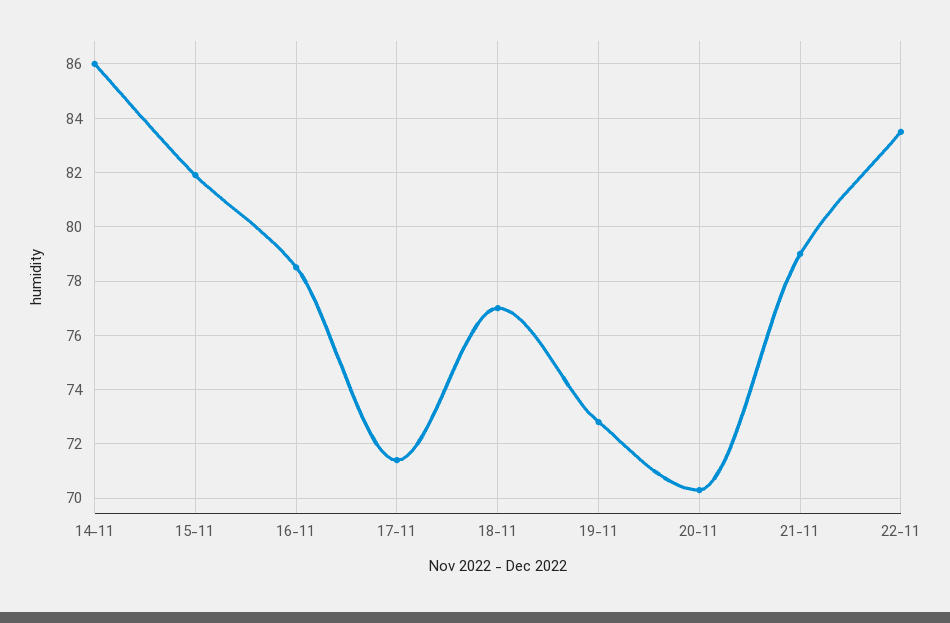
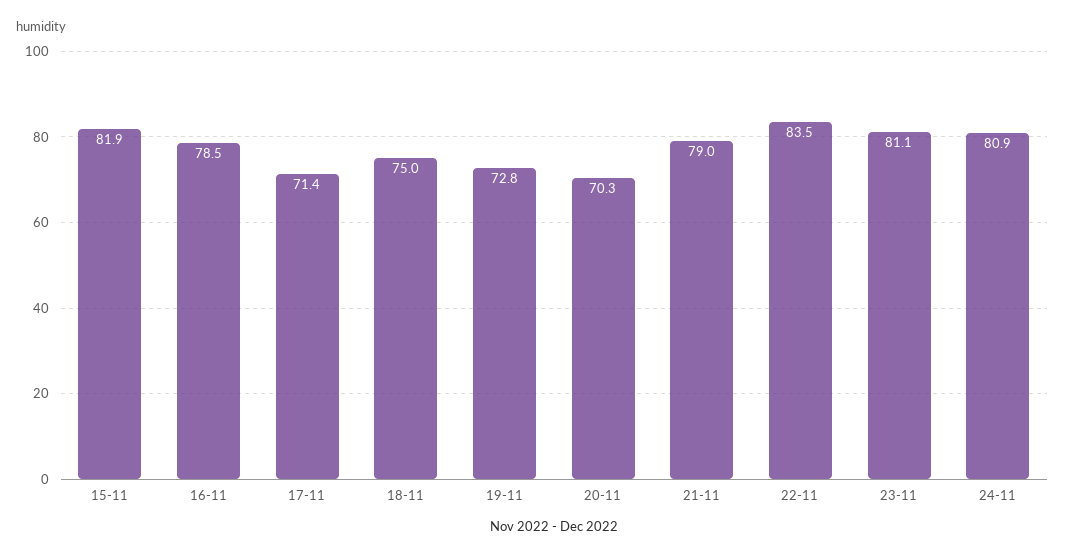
14-11: 86 -> none
18-11: 77 -> 75
23-11: none -> 81.1
24-11: none -> 80.9

